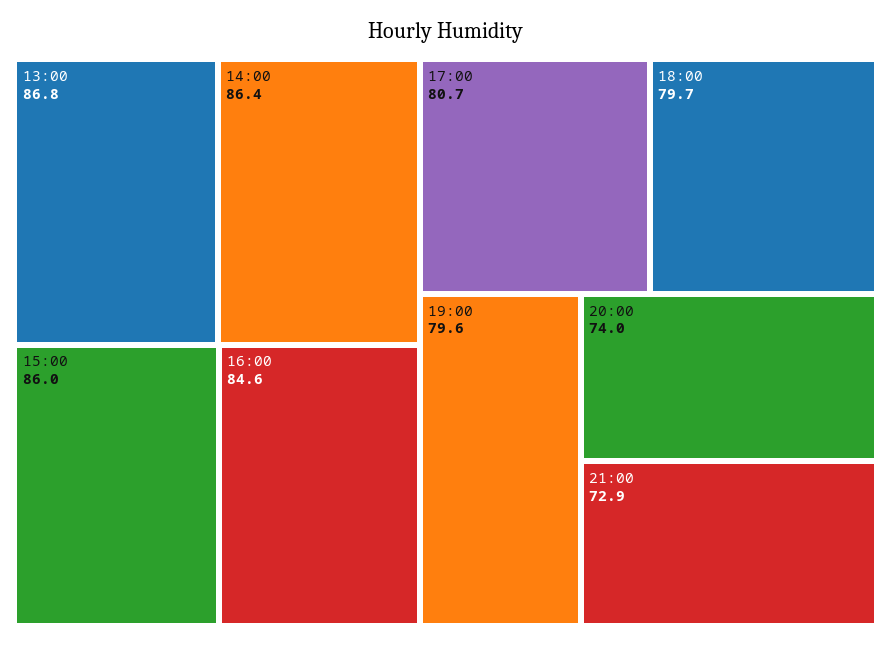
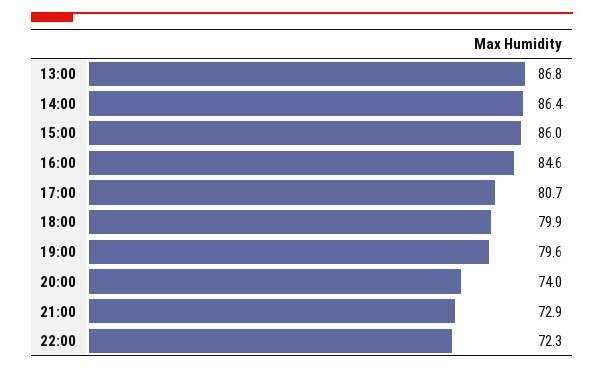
18:00: 79.7 -> 79.9
22:00: none -> 72.3

